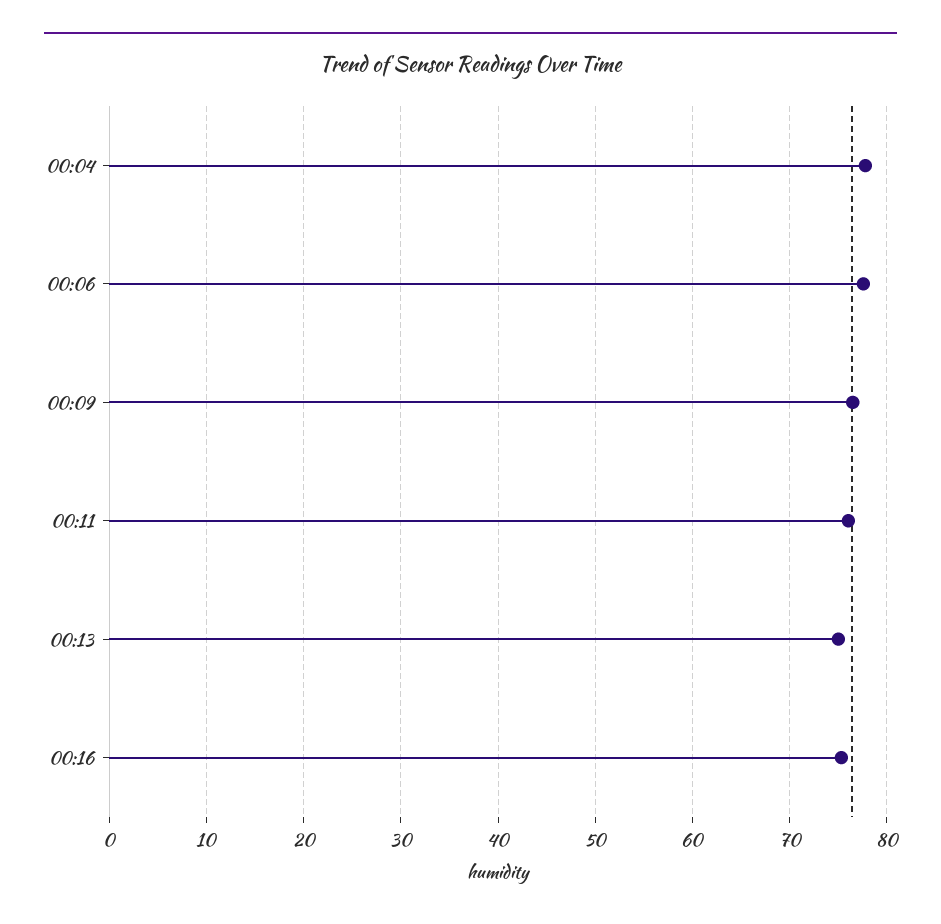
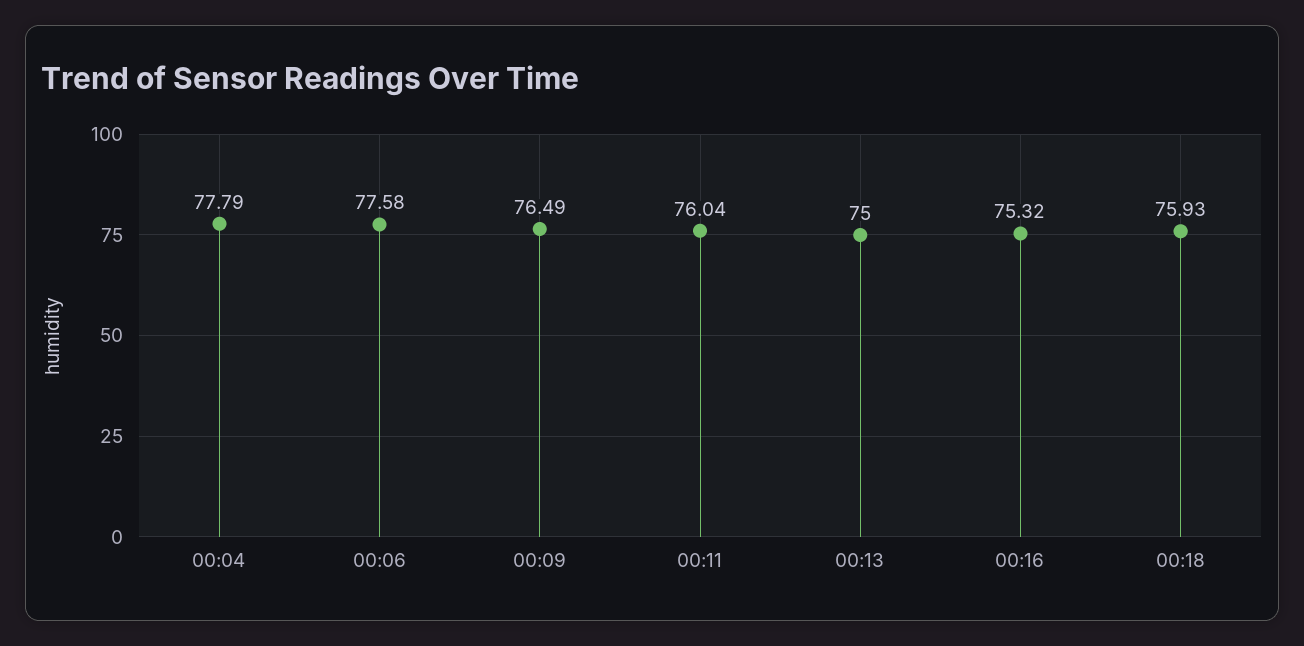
00:18: none -> 75.93

